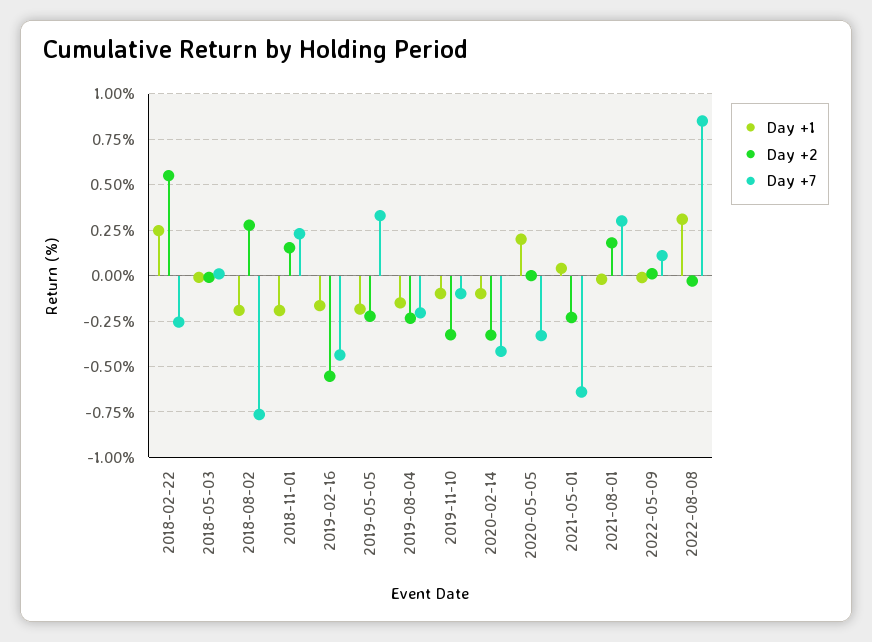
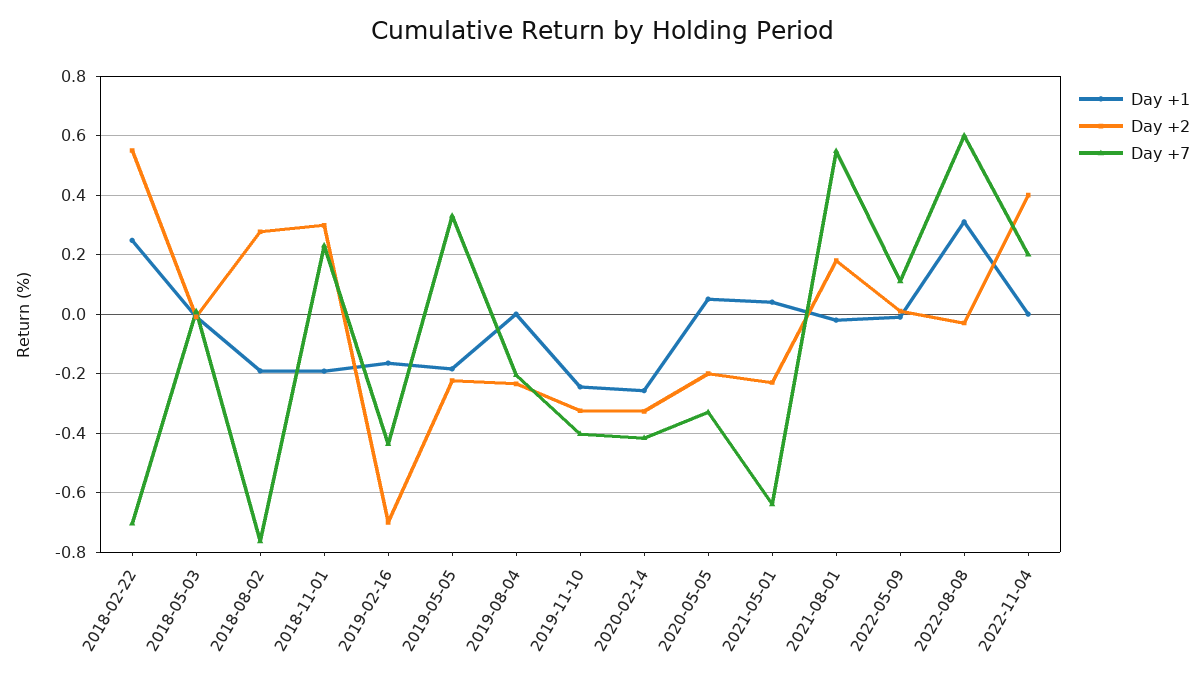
Day +7, 2018-02-22: -0.25 -> -0.7
Day +2, 2018-11-01: 0.15 -> 0.3
Day +2, 2019-02-16: -0.55 -> -0.7
Day +1, 2019-08-04: -0.15 -> 0
Day +1, 2019-11-10: -0.1 -> -0.25
Day +7, 2019-11-10: -0.1 -> -0.4
Day +1, 2020-02-14: -0.1 -> -0.25
Day +1, 2020-05-05: 0.2 -> 0.05
Day +2, 2020-05-05: 0 -> -0.2
Day +7, 2021-08-01: 0.3 -> 0.55
Day +7, 2022-08-08: 0.85 -> 0.6
Day +1, 2022-11-04: none -> 0
Day +2, 2022-11-04: none -> 0.4
Day +7, 2022-11-04: none -> 0.2

